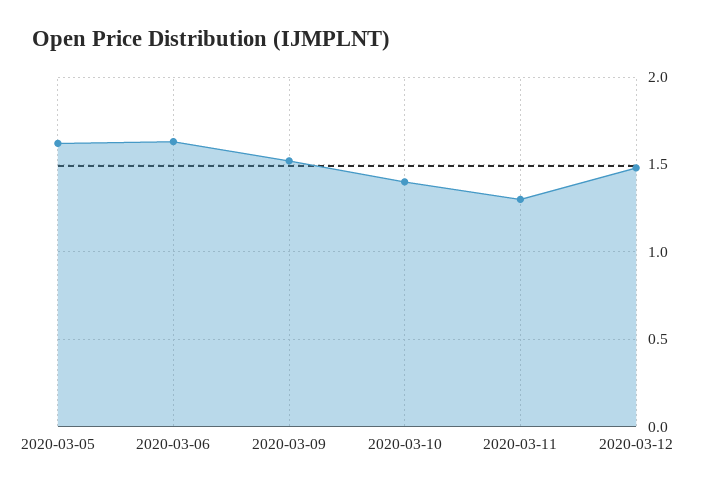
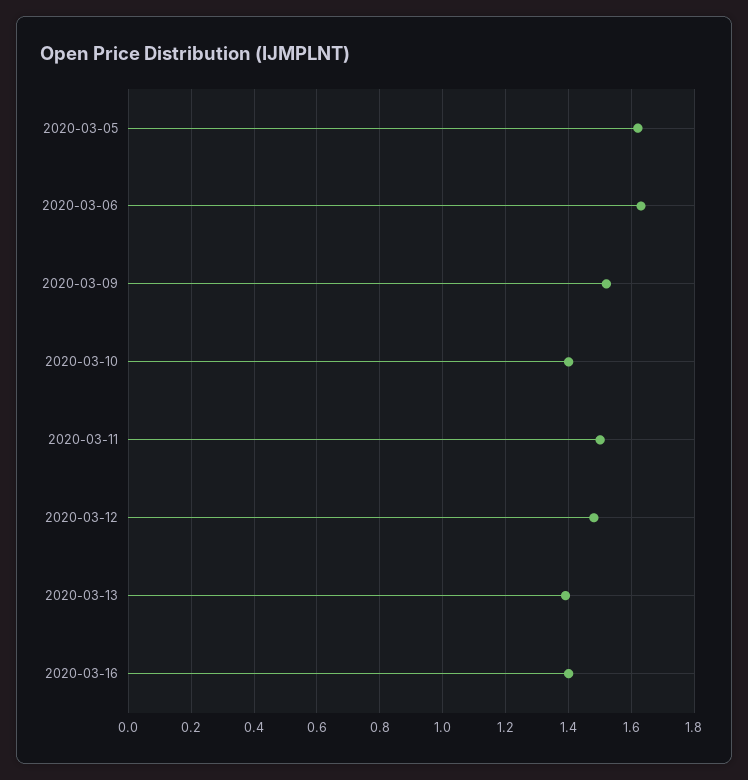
2020-03-11: 1.3 -> 1.5
2020-03-13: none -> 1.4
2020-03-16: none -> 1.4

